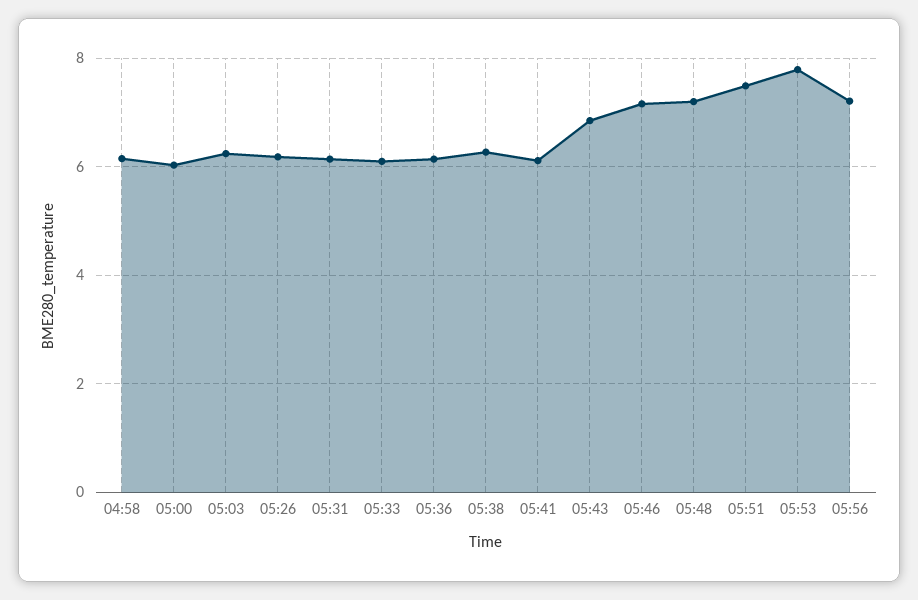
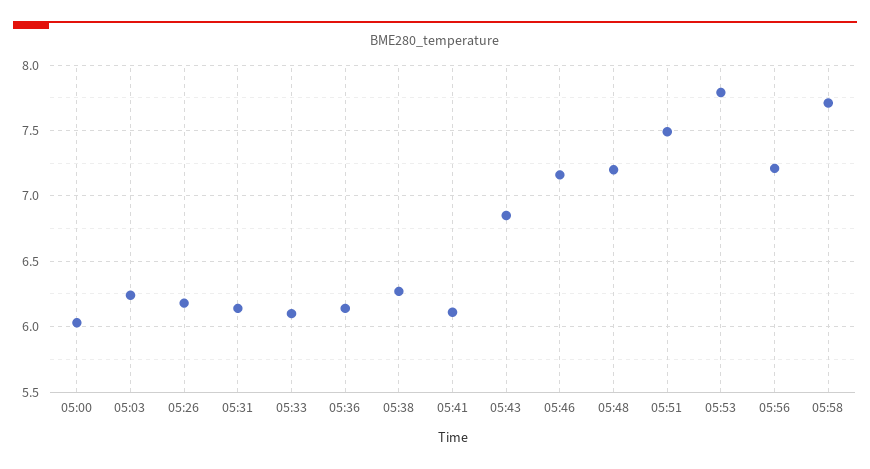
04:58: 6.2 -> none
05:58: none -> 7.7

